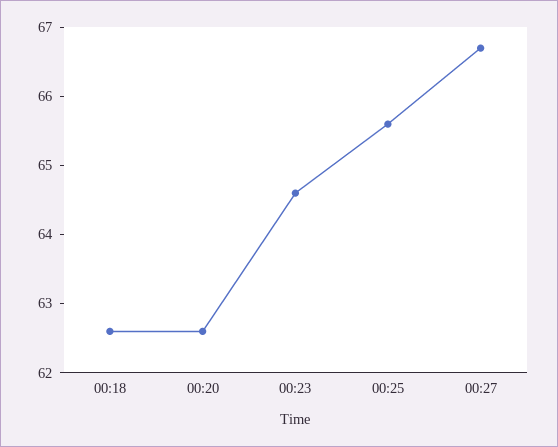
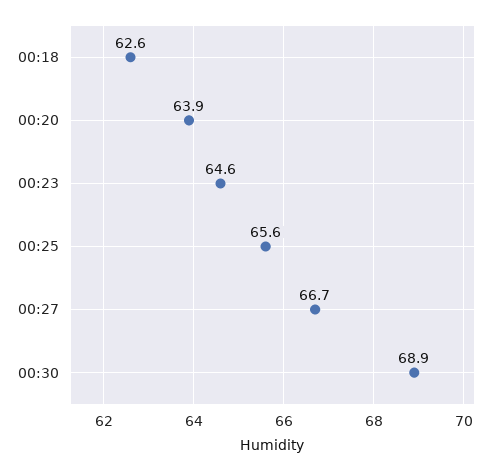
00:20: 62.5 -> 63.9
00:30: none -> 68.9

